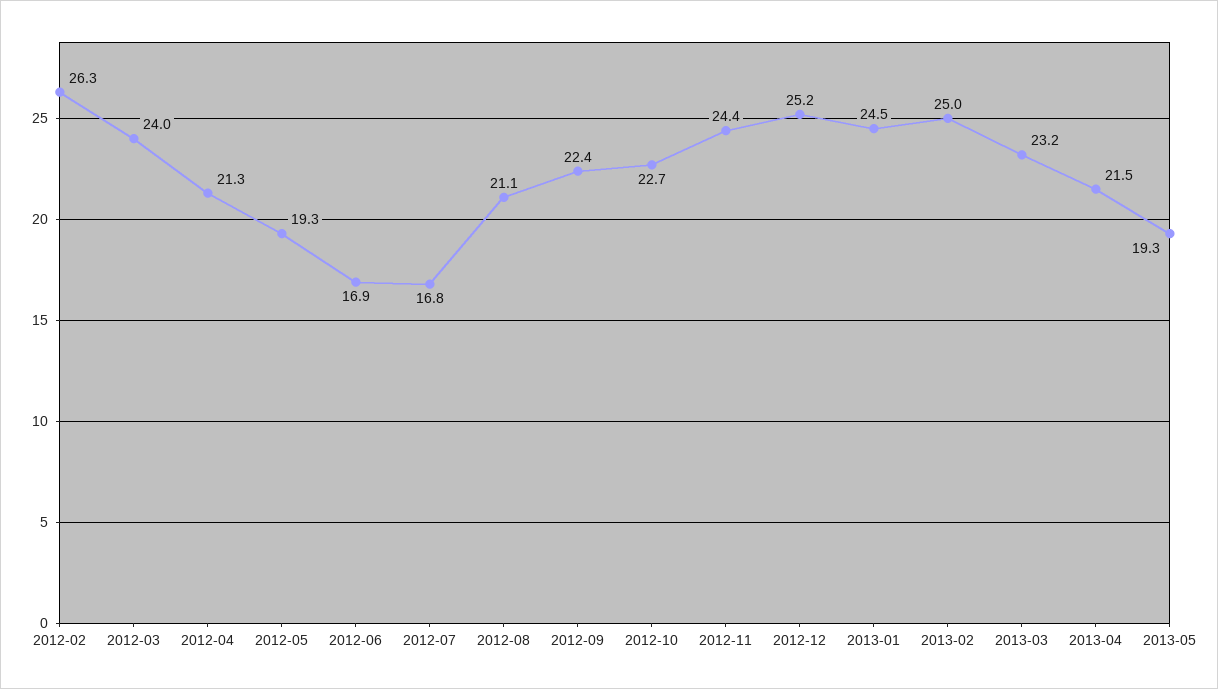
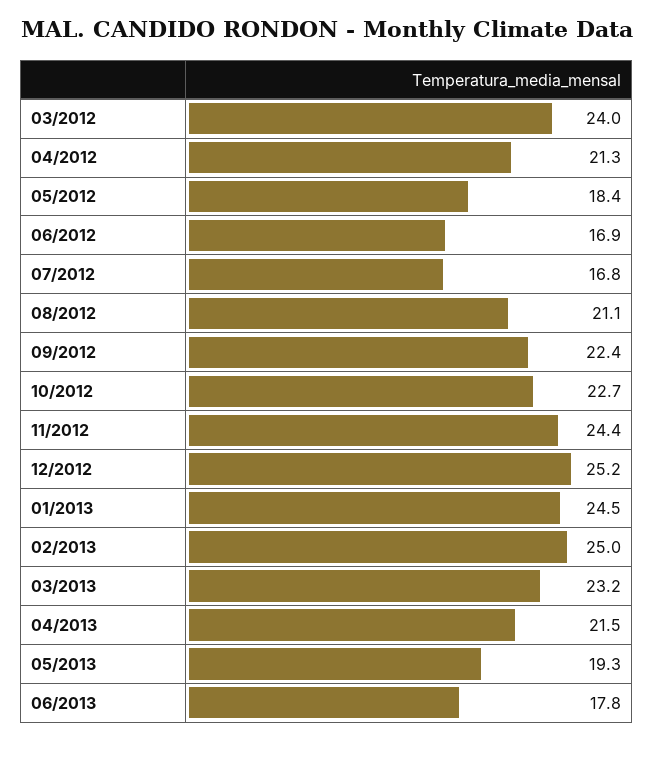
2012-02: 26.3 -> none
2012-05: 19.3 -> 18.4
06/2013: none -> 17.8

